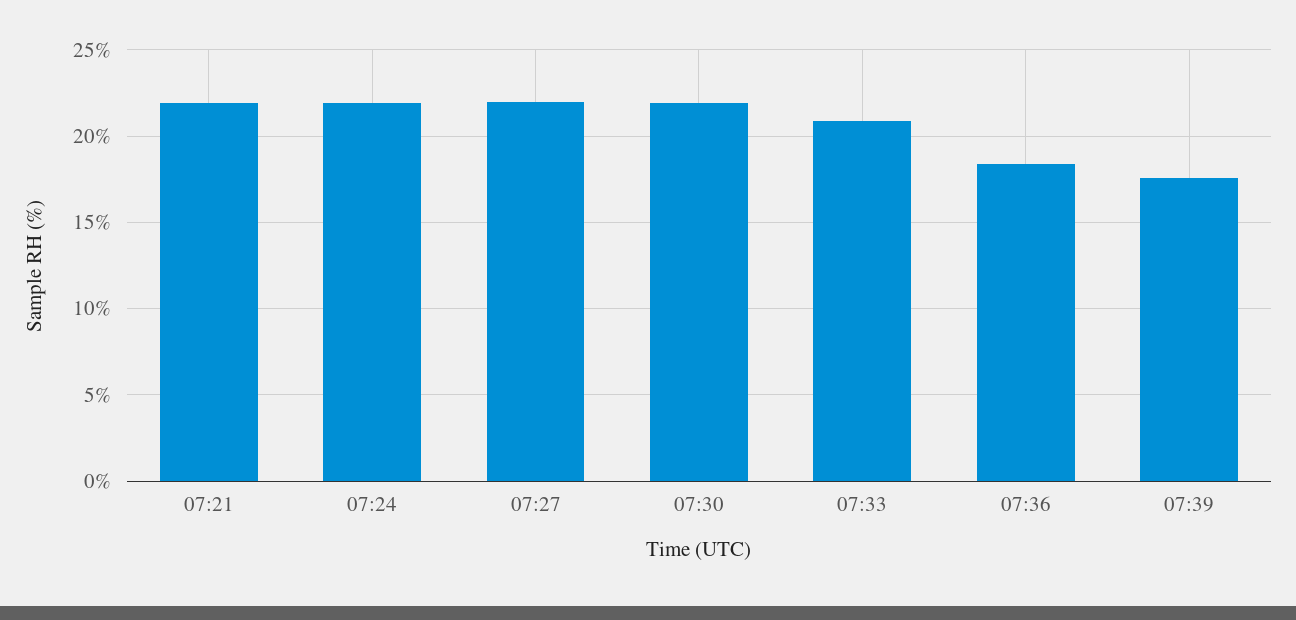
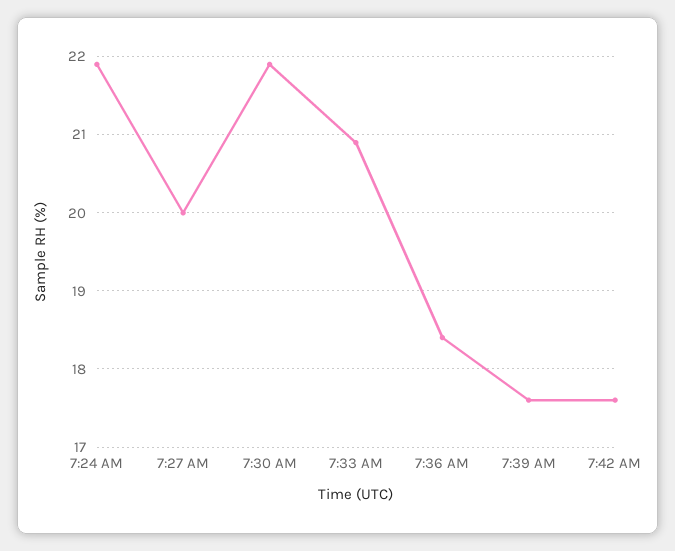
07:21: 22 -> none
07:27: 22 -> 20
7:42 AM: none -> 17.6

